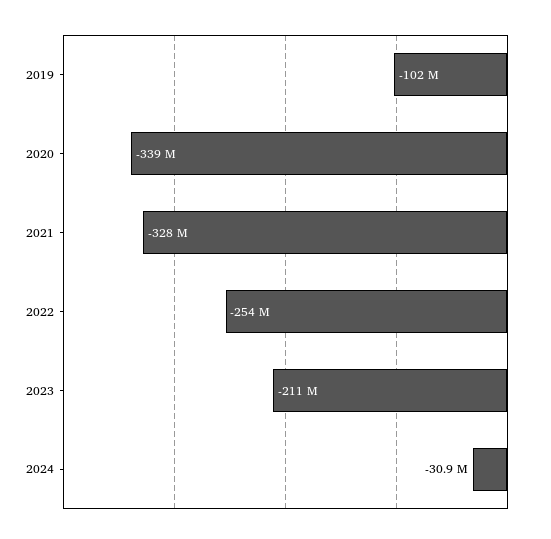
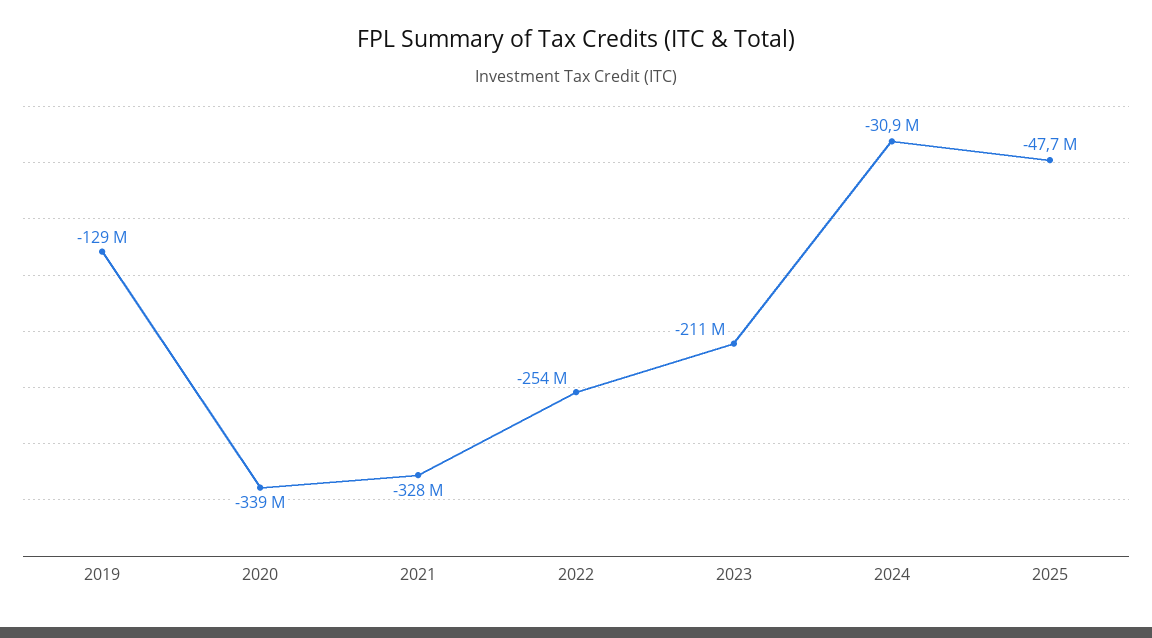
2019: -102000000 -> -129000000
2025: none -> -47700000

